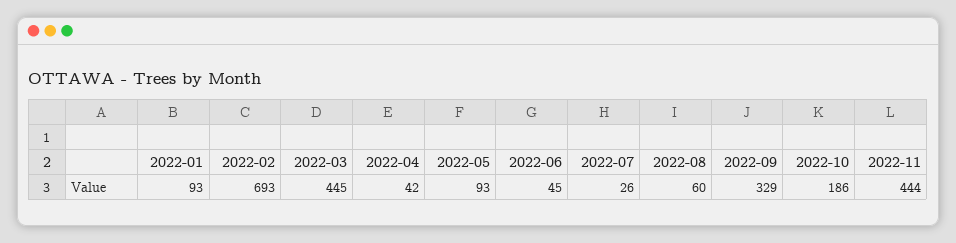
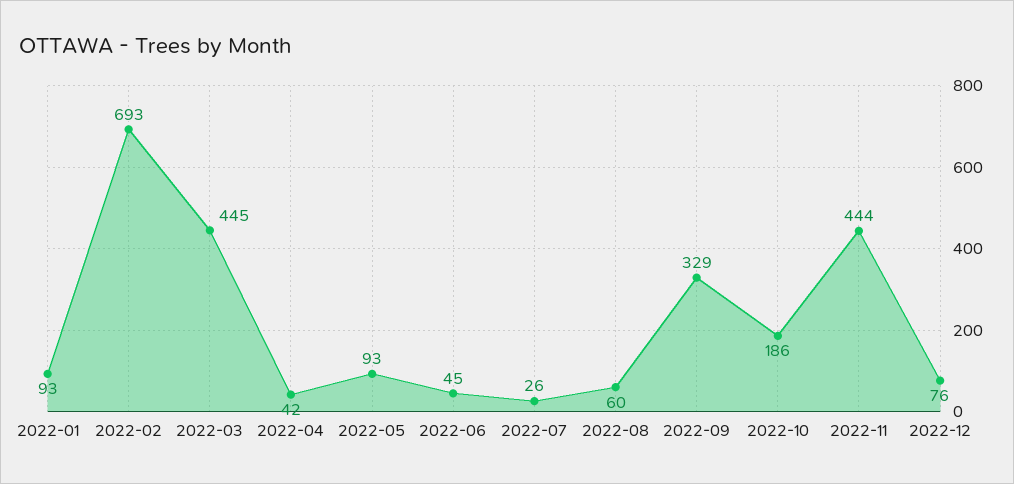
2022-12: none -> 76

